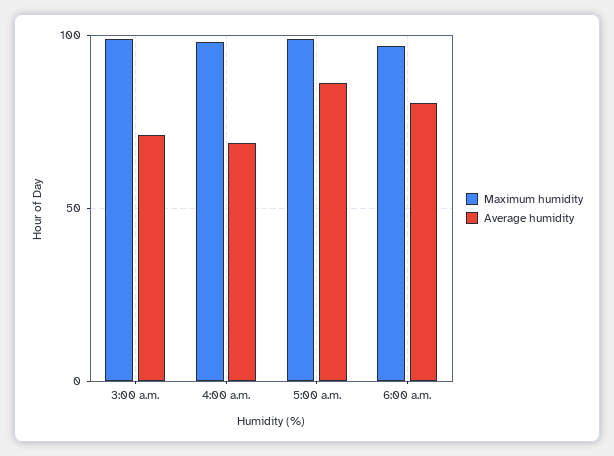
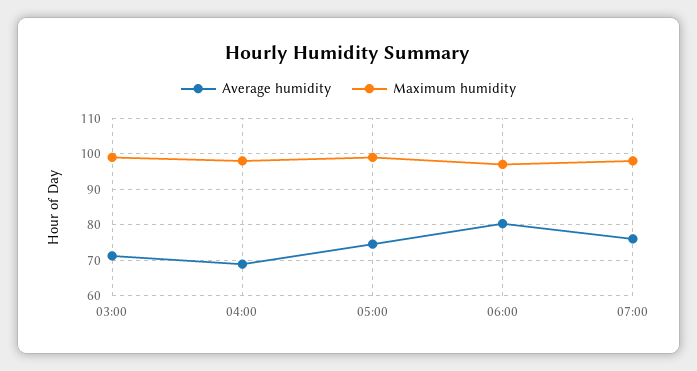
Average humidity, 5:00 a.m.: 85 -> 74
Average humidity, 07:00: none -> 76
Maximum humidity, 07:00: none -> 98

